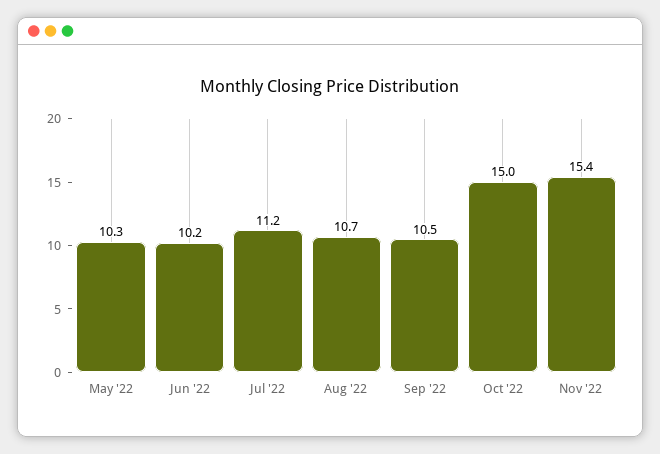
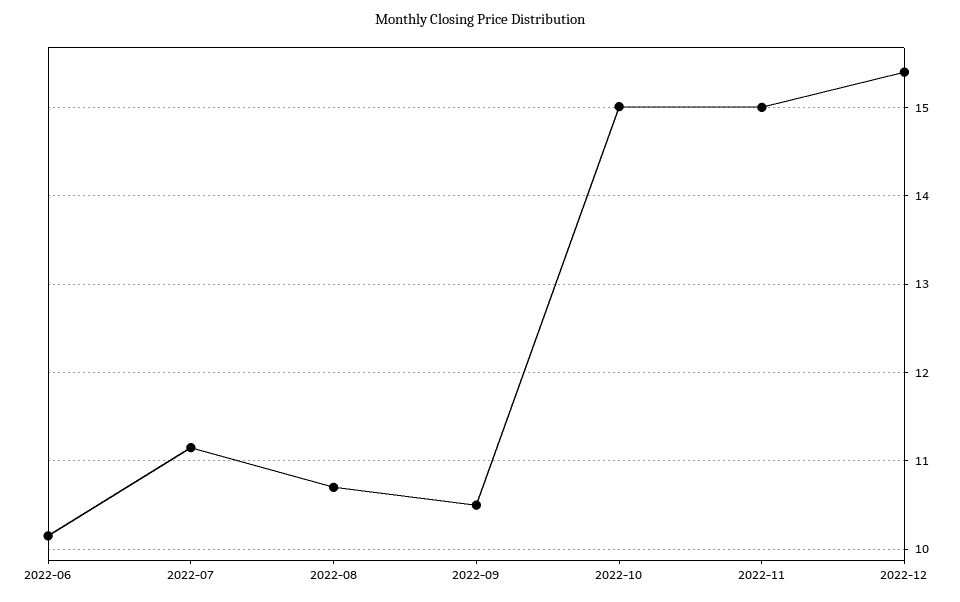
May '22: 10.3 -> none
Nov '22: 15.4 -> 15
2022-12: none -> 15.4

